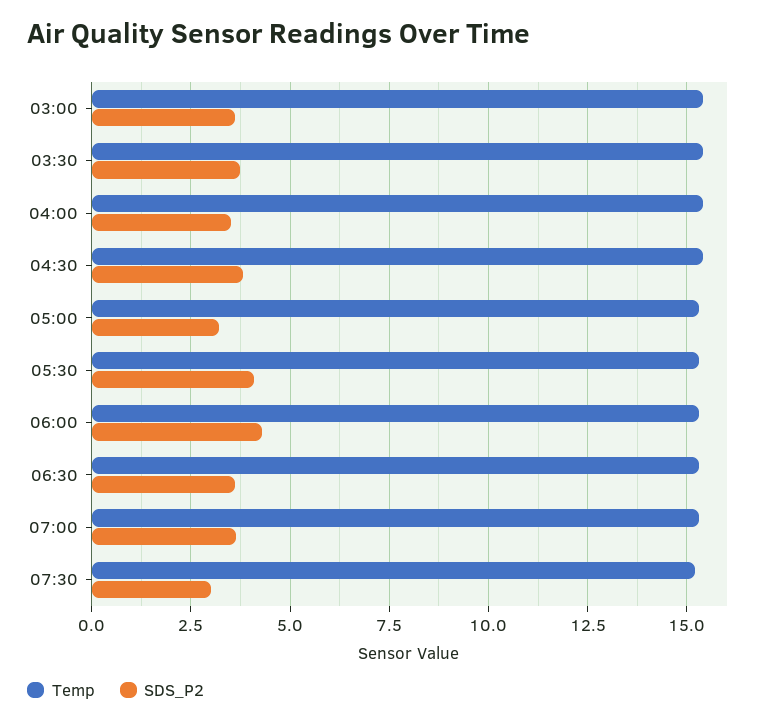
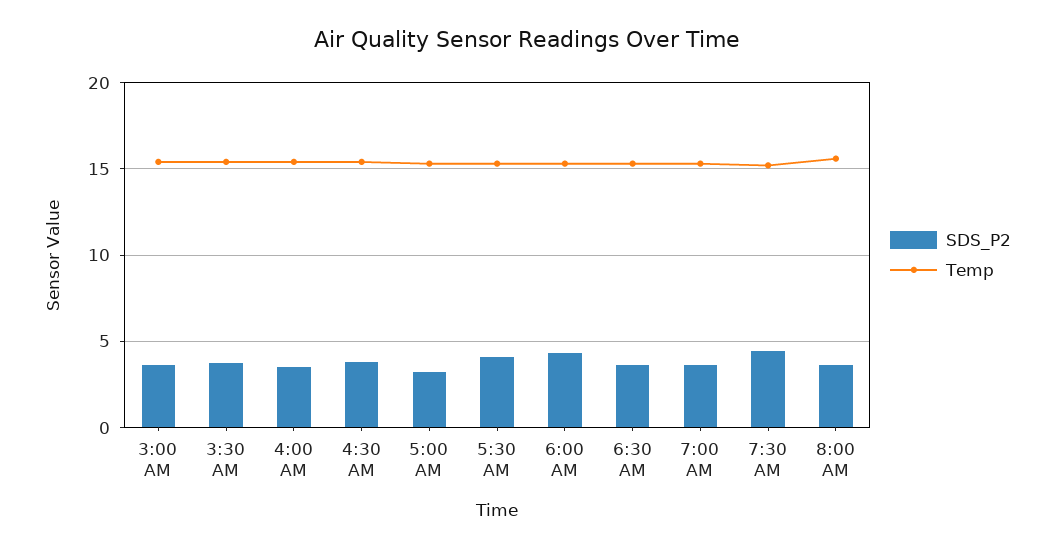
SDS_P2, 07:30: 3 -> 4.5
SDS_P2, 8:00 AM: none -> 3.5
Temp, 8:00 AM: none -> 15.5

